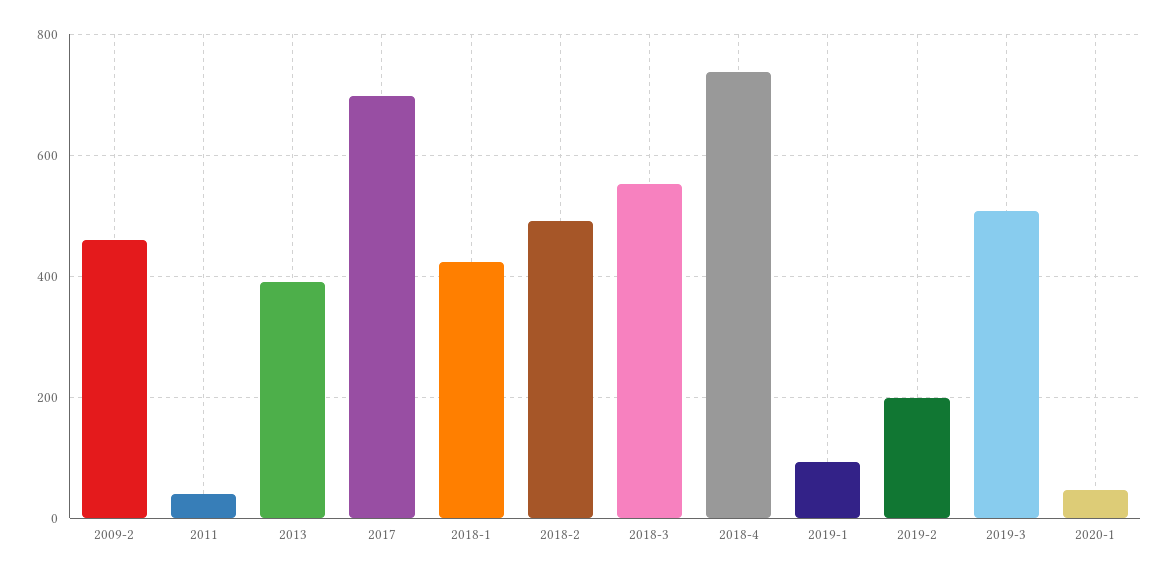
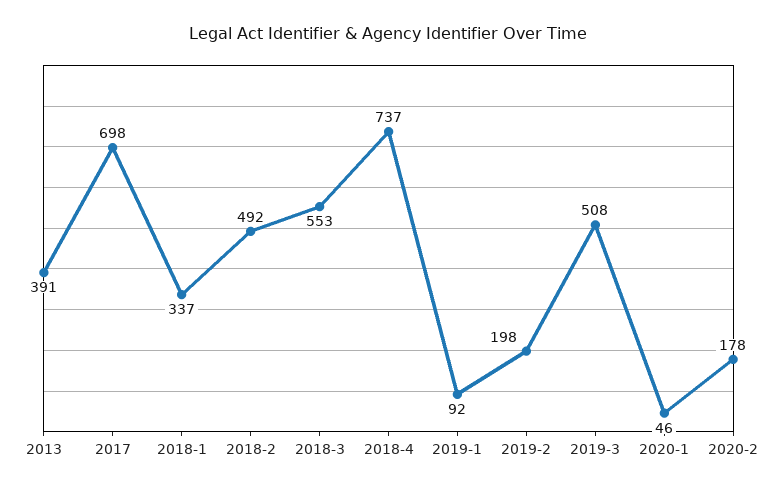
2009-2: 460 -> none
2011: 40 -> none
2018-1: 420 -> 337
2020-2: none -> 178

